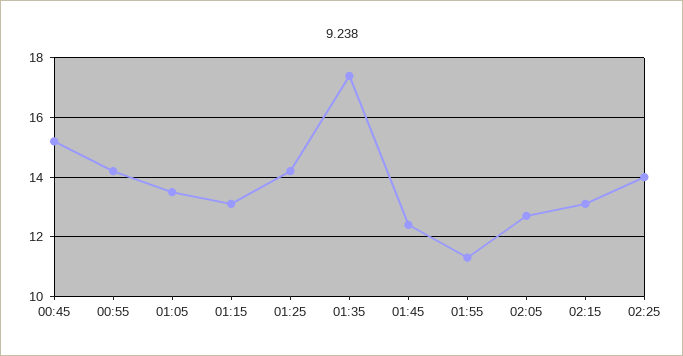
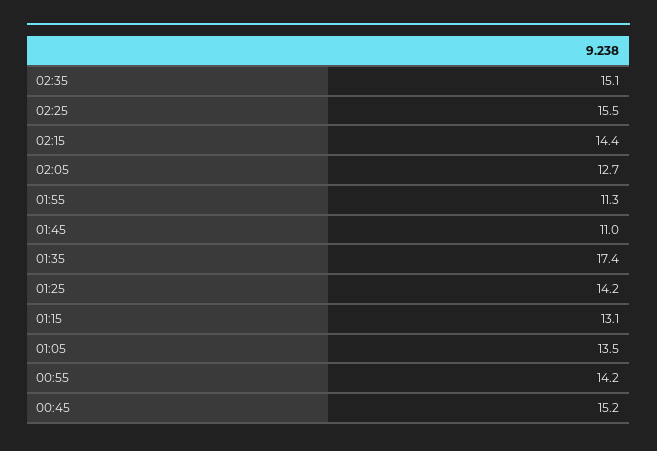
01:45: 12.5 -> 11
02:15: 13 -> 14.4
02:25: 14 -> 15.5
02:35: none -> 15.1

